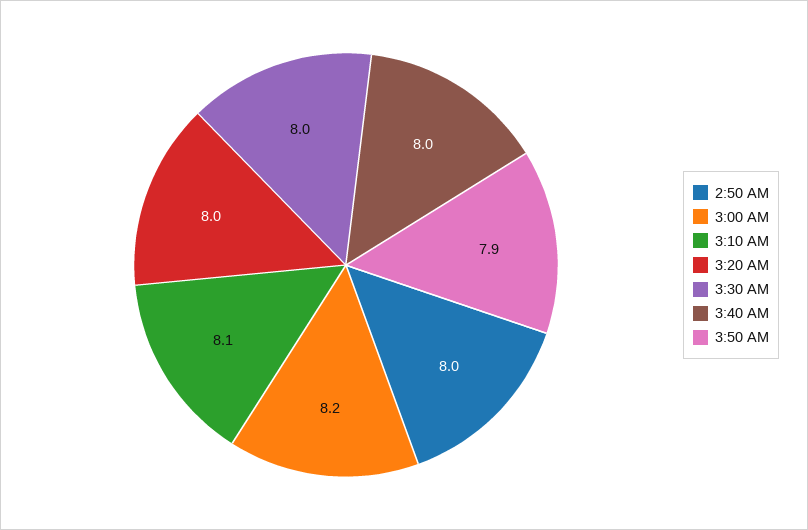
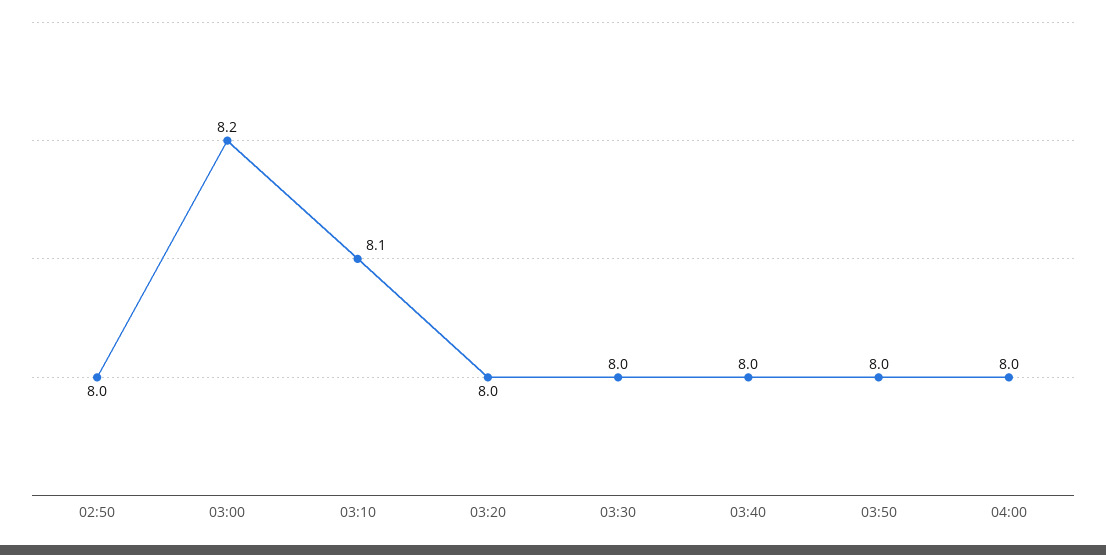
3:50 AM: 7.9 -> 8
04:00: none -> 8

